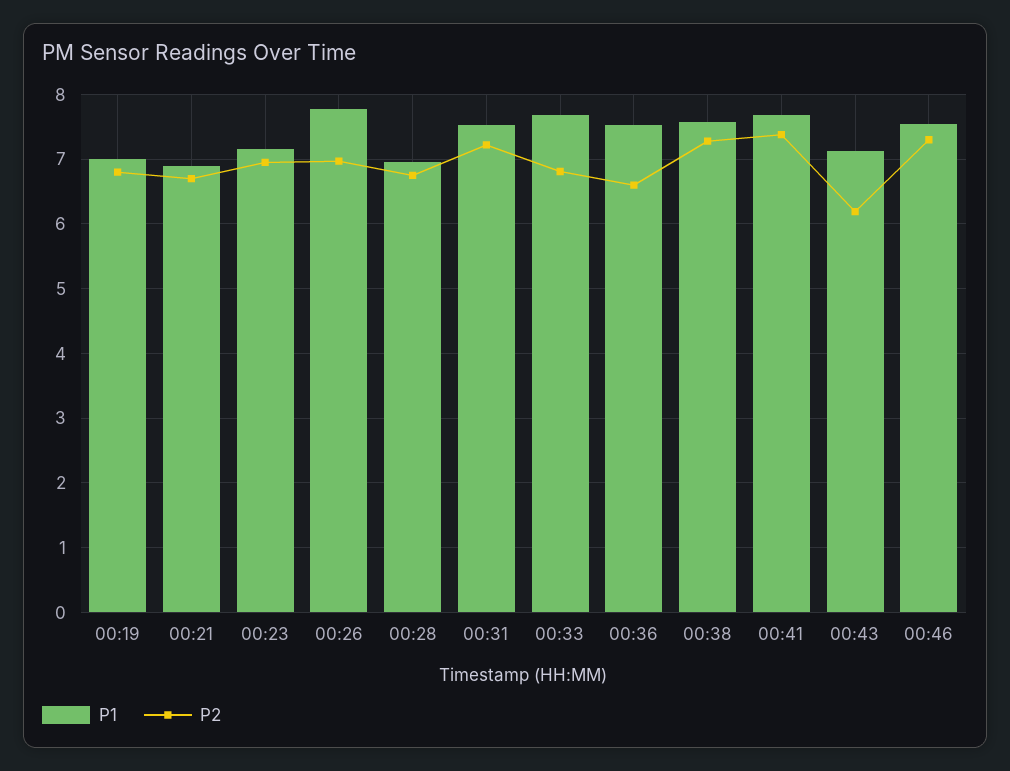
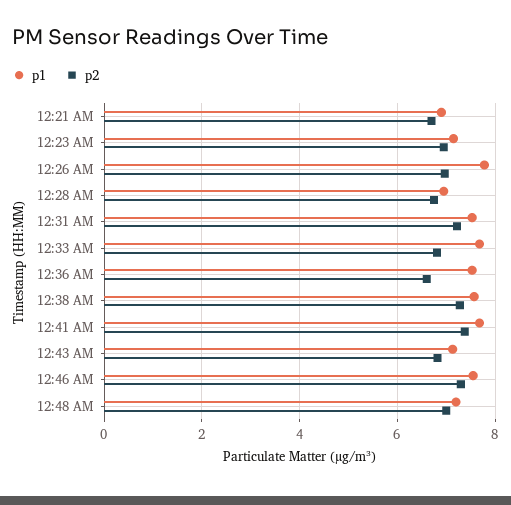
P1, 00:19: 7 -> none
P2, 00:19: 6.8 -> none
P2, 00:43: 6.2 -> 6.8
P1, 12:48 AM: none -> 7.2
P2, 12:48 AM: none -> 7

